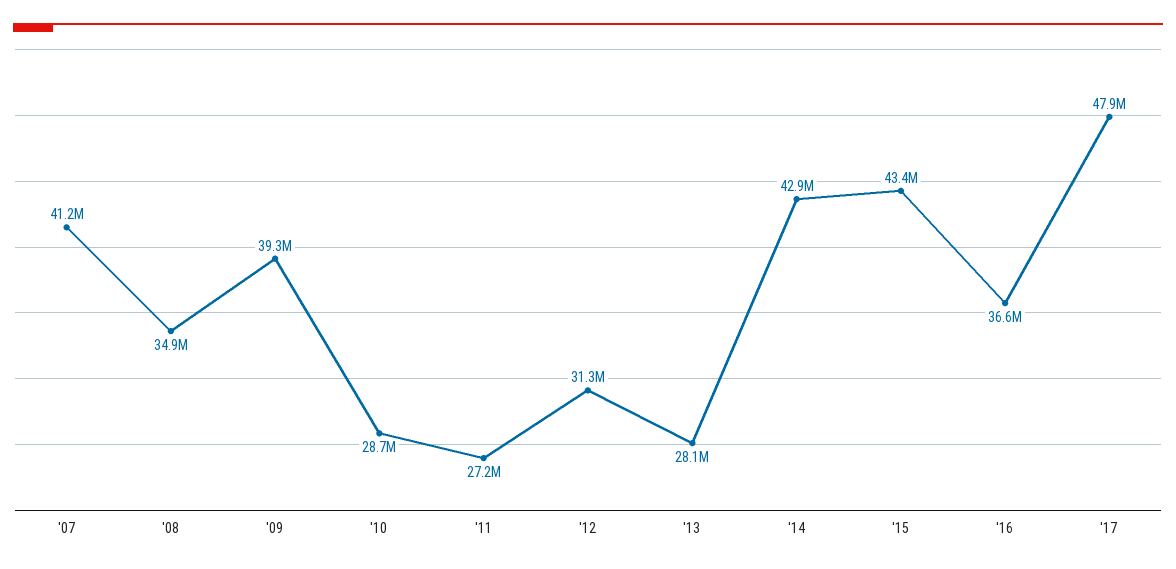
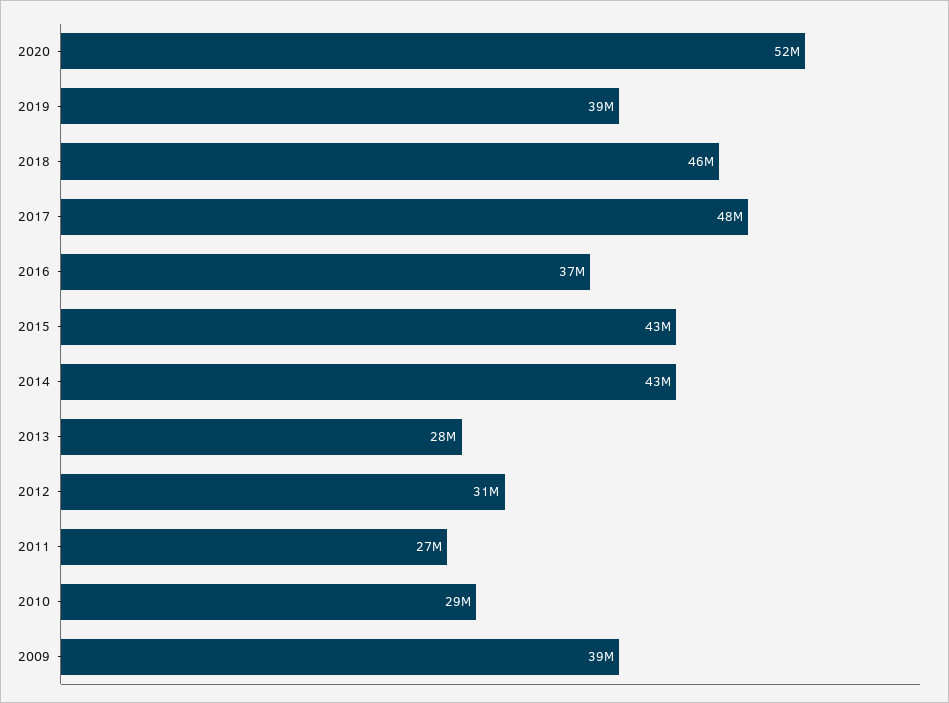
'07: 41200000 -> none
'08: 34900000 -> none
2020: none -> 52000000
2019: none -> 39000000
2018: none -> 46000000

